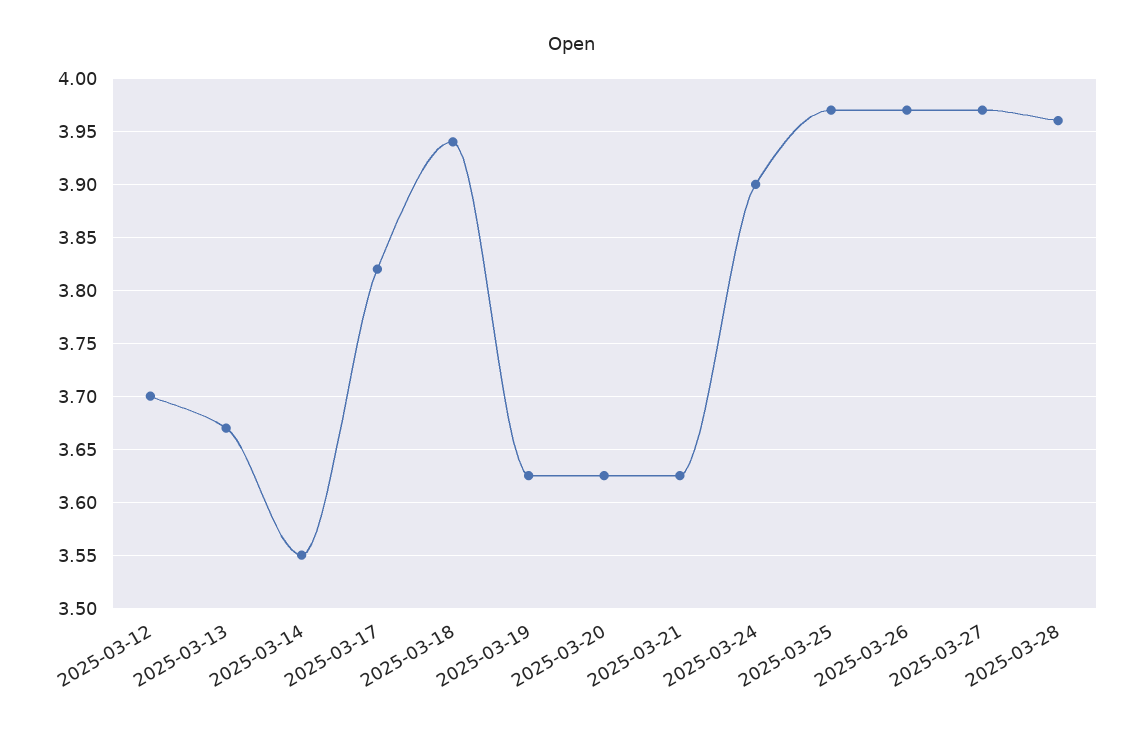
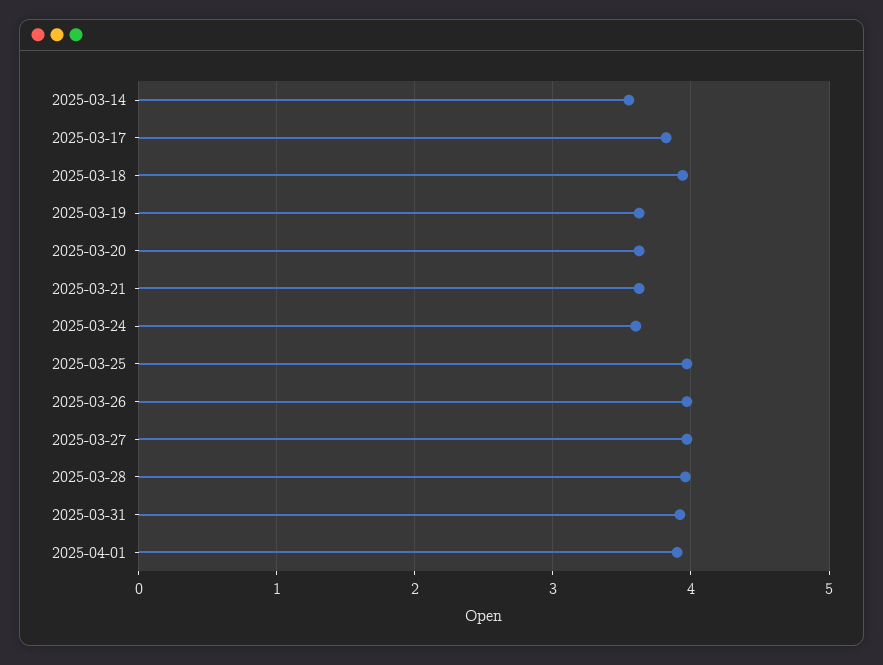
2025-03-12: 3.7 -> none
2025-03-13: 3.67 -> none
2025-03-24: 3.9 -> 3.6
2025-03-31: none -> 3.9
2025-04-01: none -> 3.9

